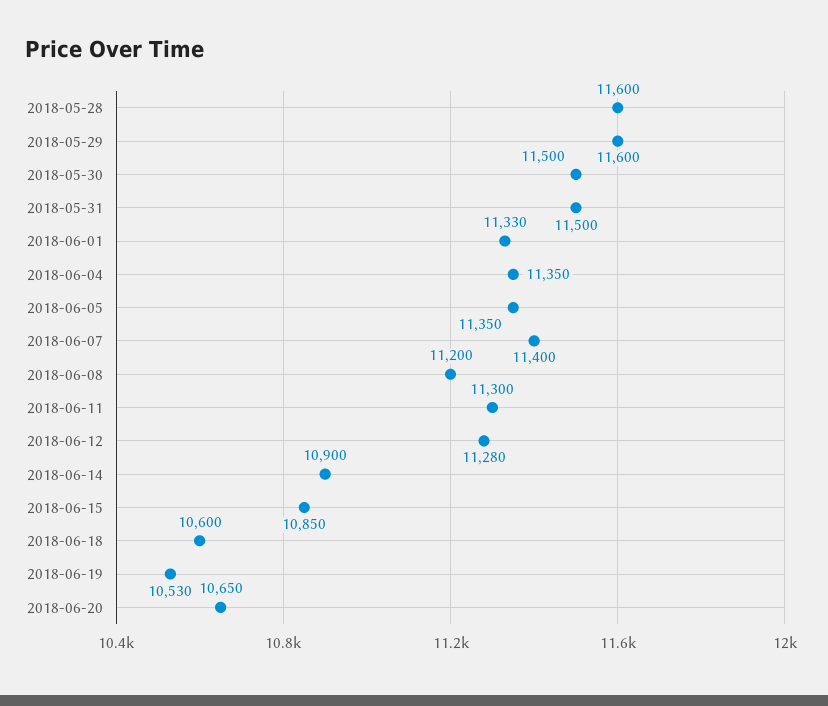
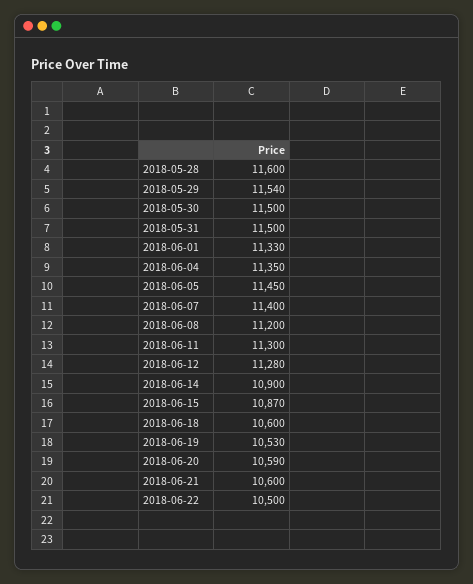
2018-05-29: 11600 -> 11540
2018-06-05: 11350 -> 11450
2018-06-15: 10850 -> 10870
2018-06-20: 10650 -> 10590
2018-06-21: none -> 10600
2018-06-22: none -> 10500

